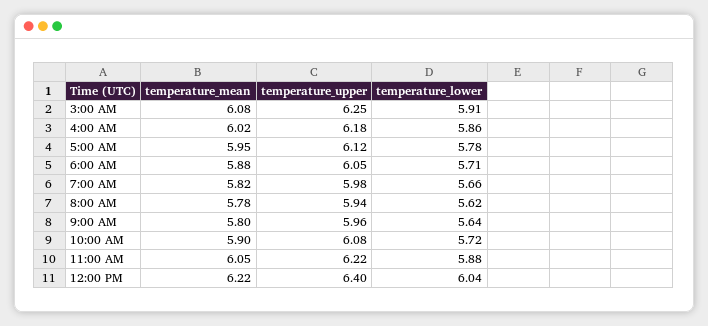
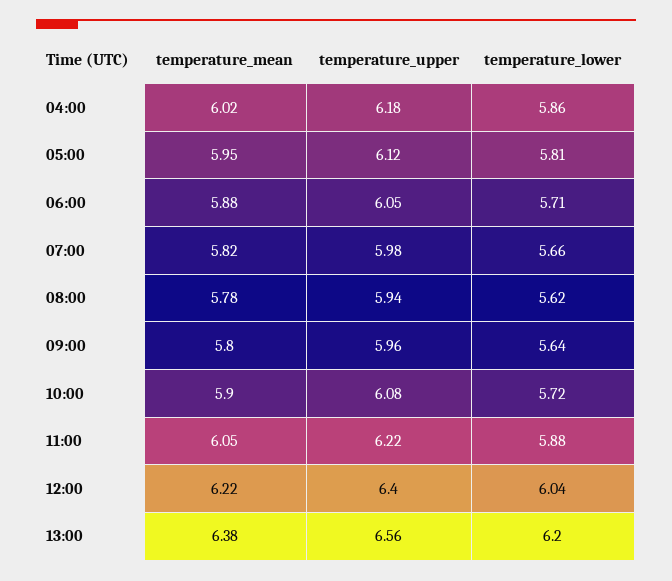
temperature_mean, 3:00 AM: 6.08 -> none
temperature_upper, 3:00 AM: 6.25 -> none
temperature_lower, 3:00 AM: 5.91 -> none
temperature_lower, 5:00 AM: 5.78 -> 5.81
temperature_mean, 13:00: none -> 6.38
temperature_upper, 13:00: none -> 6.56
temperature_lower, 13:00: none -> 6.2

